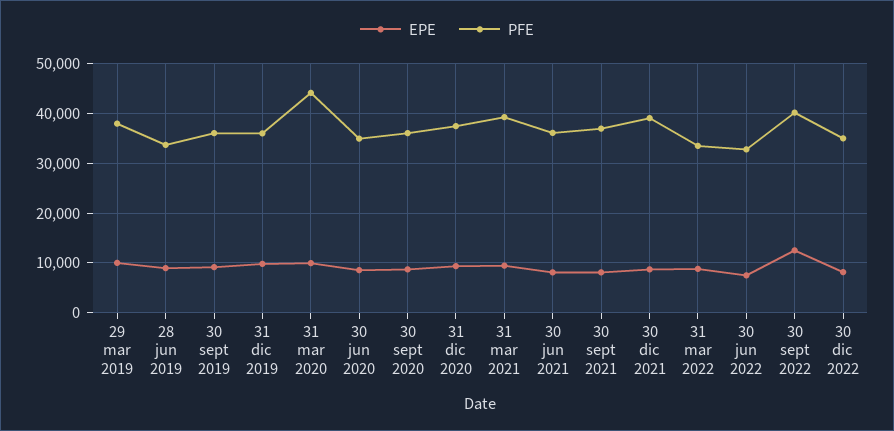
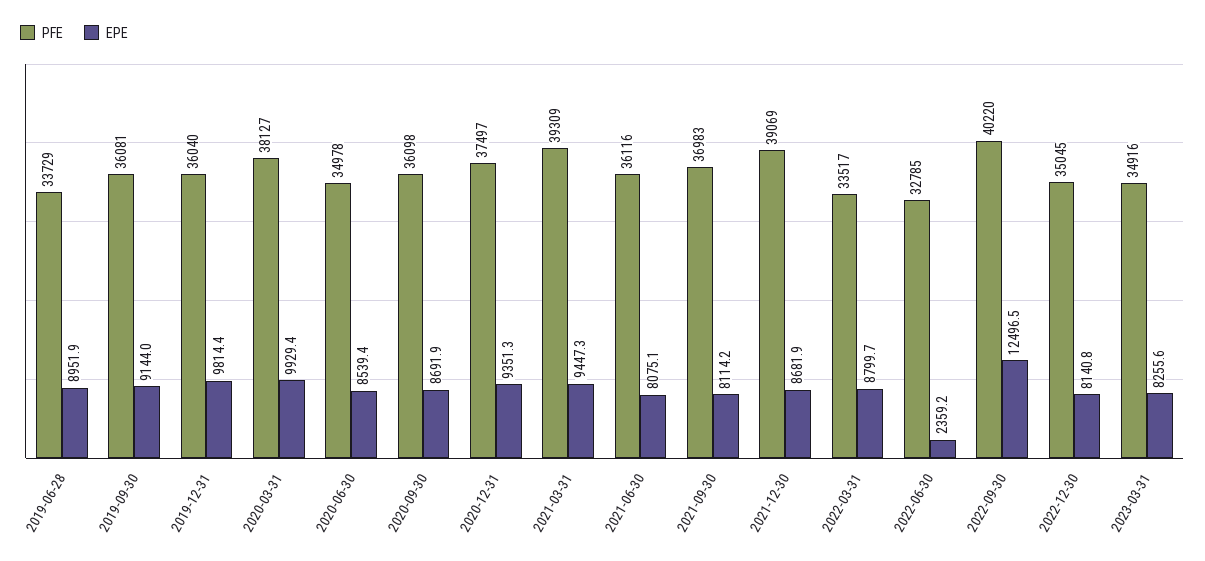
EPE, 29 mar 2019: 10000 -> none
PFE, 29 mar 2019: 38000 -> none
PFE, 31 mar 2020: 44000 -> 38127
EPE, 30 jun 2022: 8000 -> 2359.2
PFE, 2023-03-31: none -> 34916
EPE, 2023-03-31: none -> 8255.6

